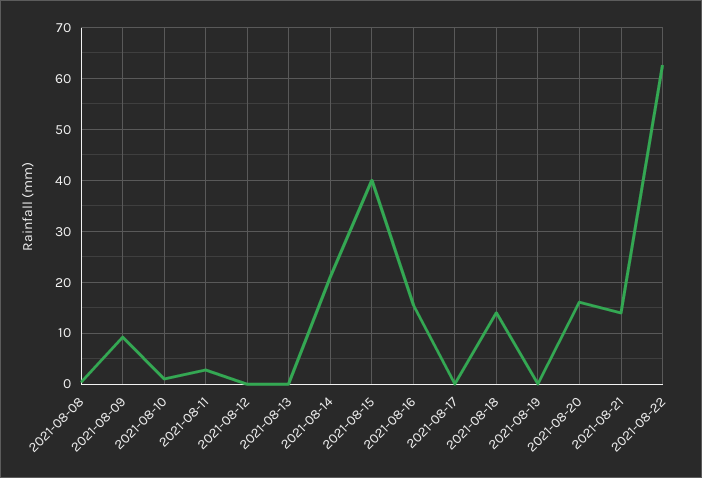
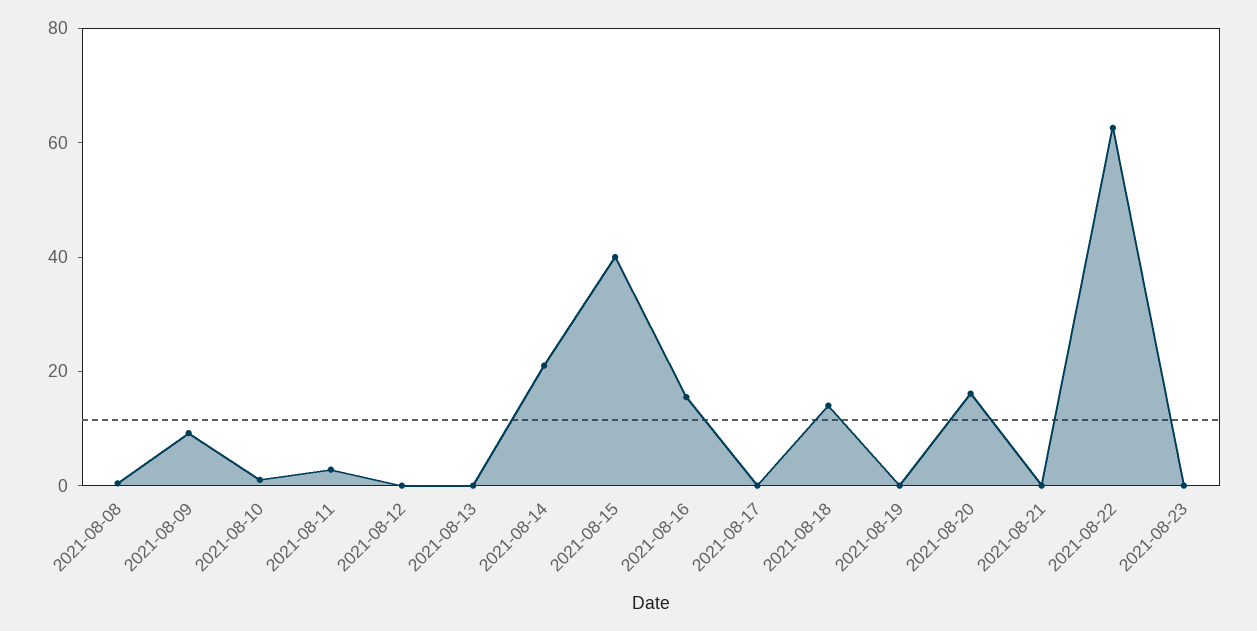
2021-08-21: 14 -> 0
2021-08-23: none -> 0

